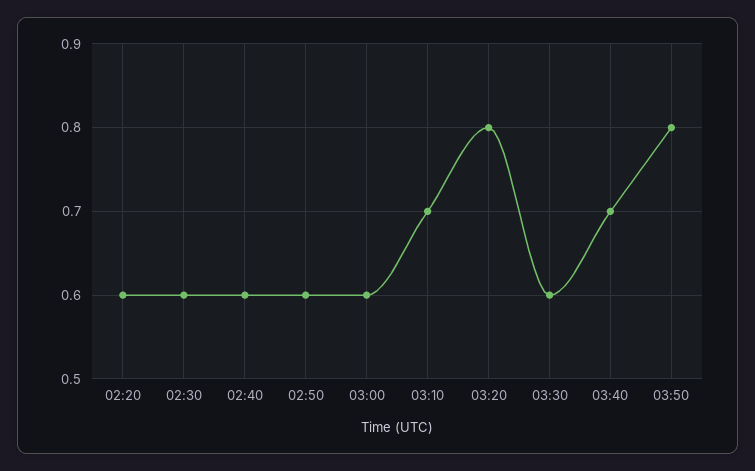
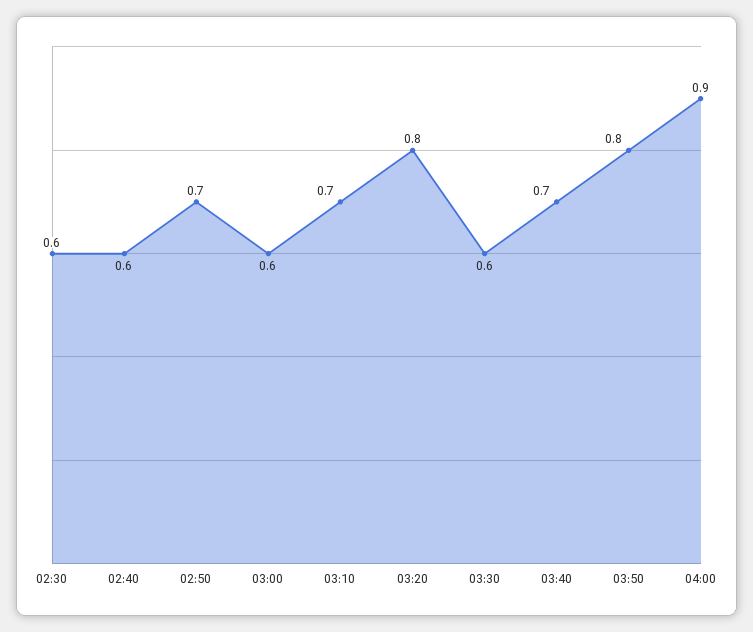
02:20: 0.6 -> none
02:50: 0.6 -> 0.7
04:00: none -> 0.9

